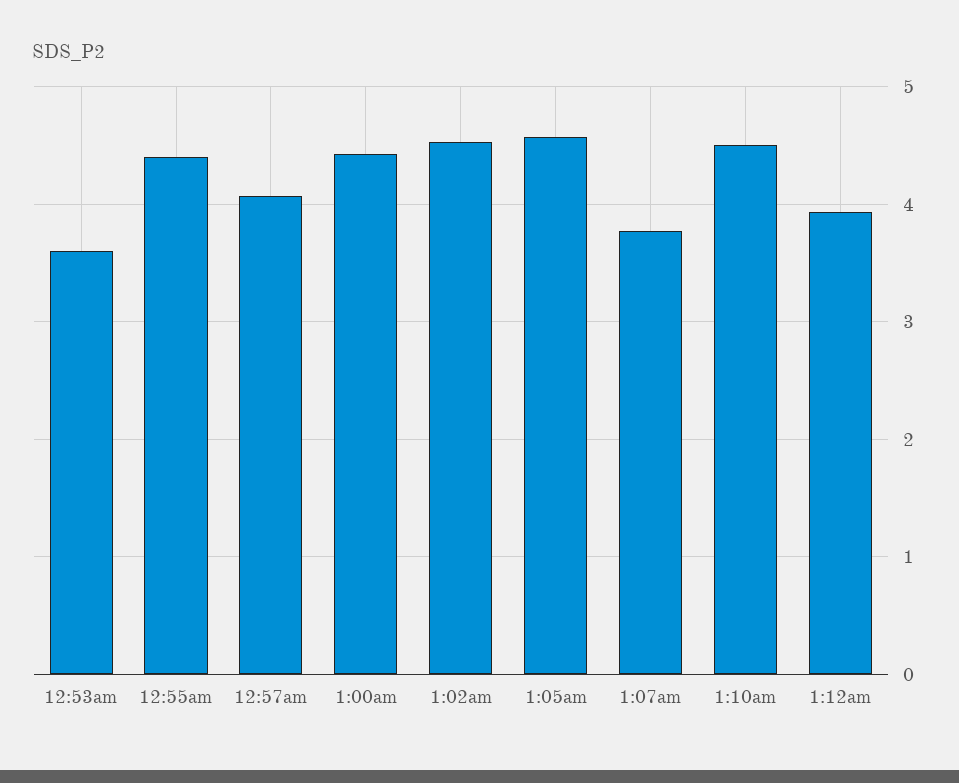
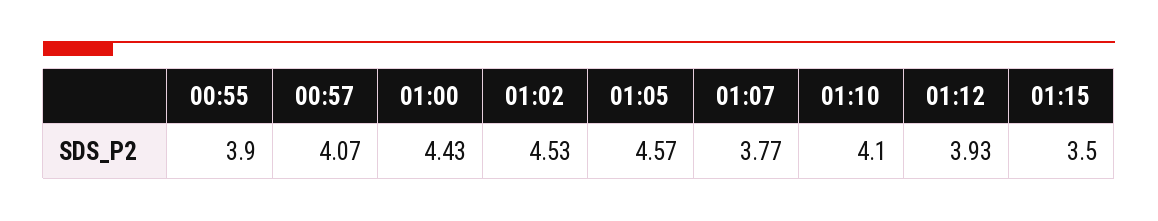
12:53am: 3.6 -> none
12:55am: 4.4 -> 3.9
1:10am: 4.5 -> 4.1
01:15: none -> 3.5

